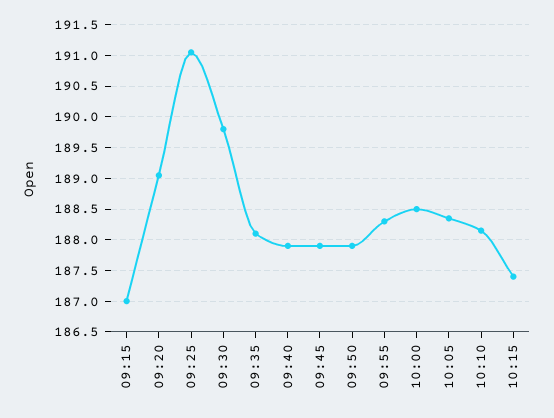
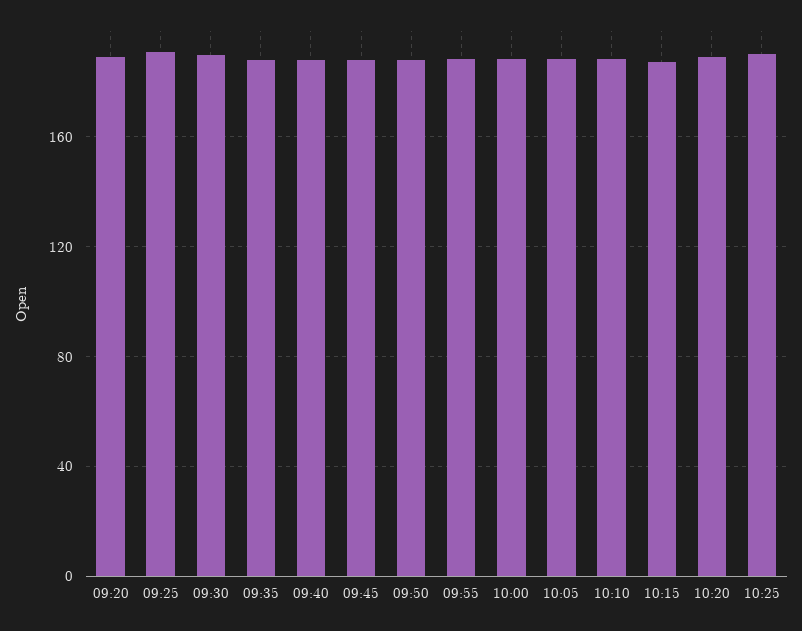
09:15: 187 -> none
10:20: none -> 190
10:25: none -> 190

